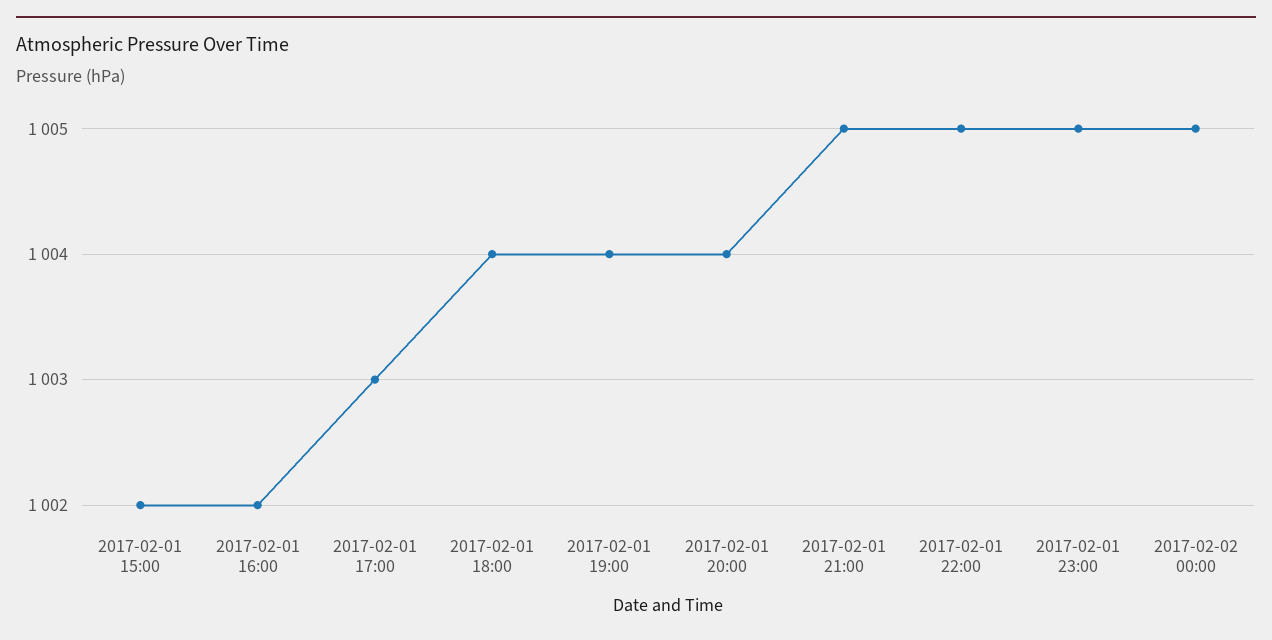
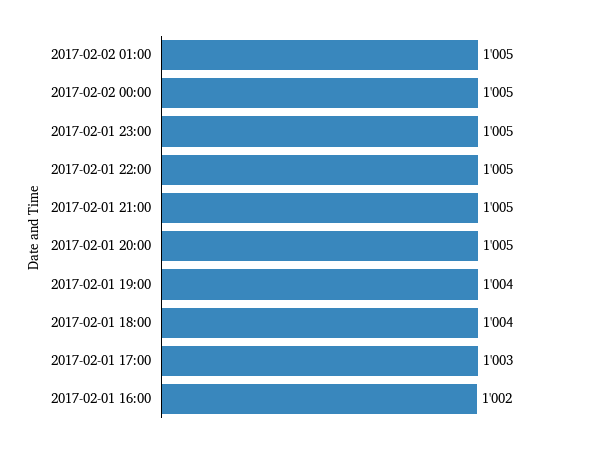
2017-02-01 15:00: 1002 -> none
2017-02-01 20:00: 1004 -> 1005
2017-02-02 01:00: none -> 1005

